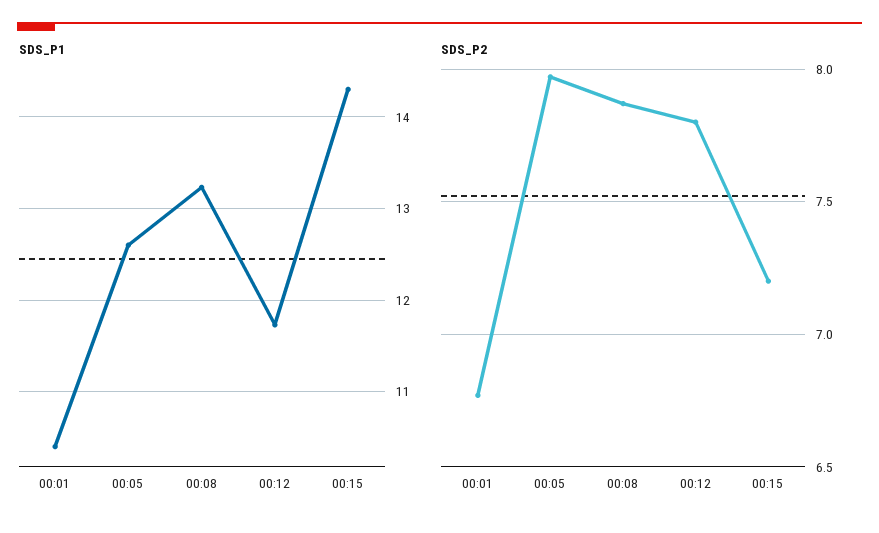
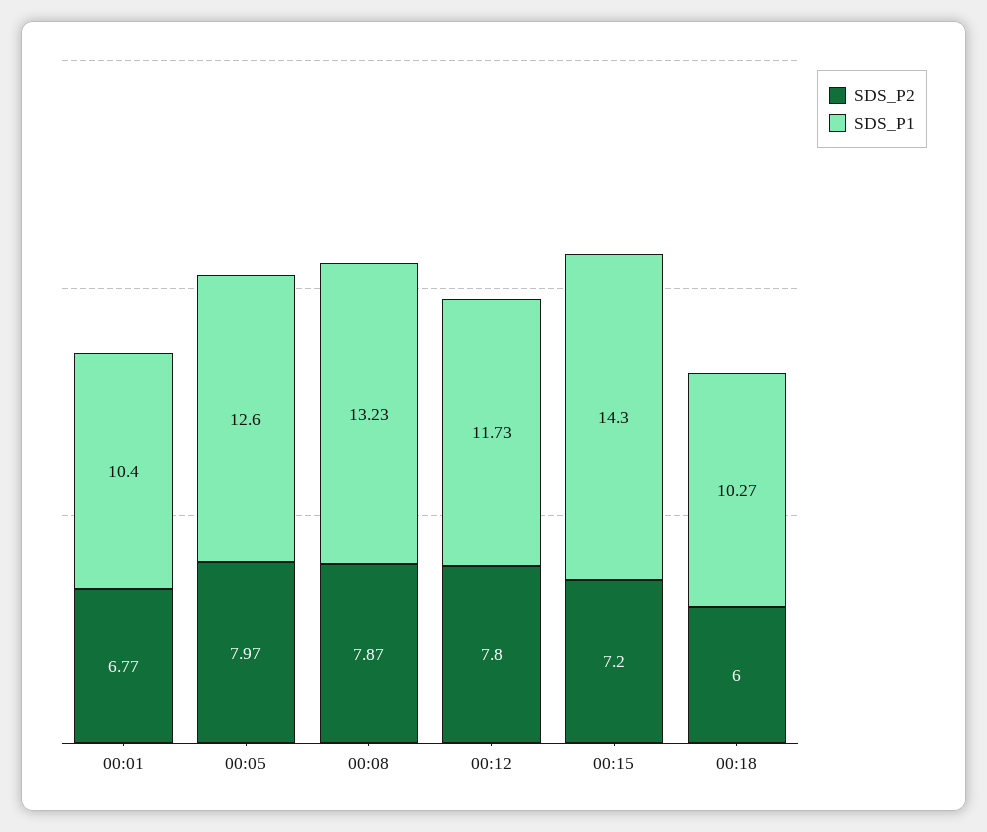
SDS_P2, 00:18: none -> 6
SDS_P1, 00:18: none -> 10.27

